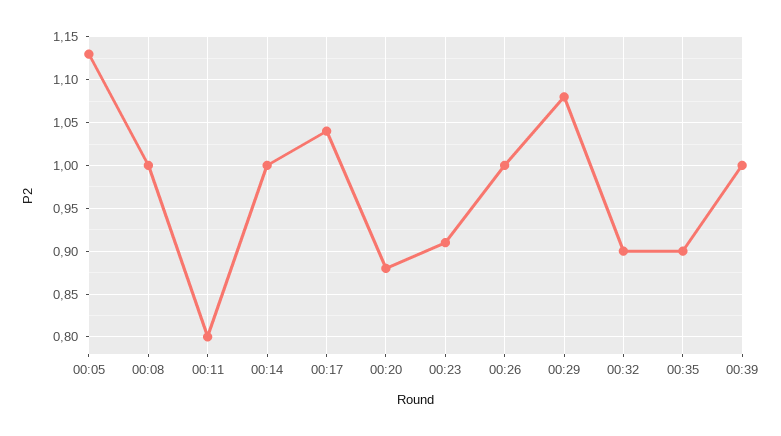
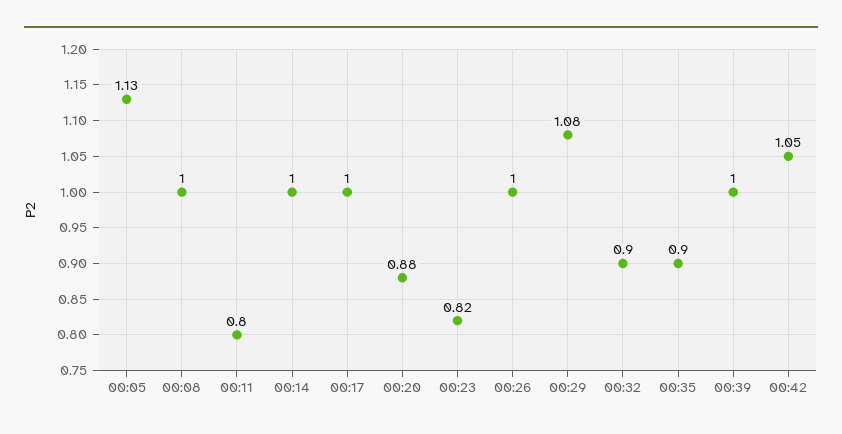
00:17: 1.04 -> 1
00:23: 0.91 -> 0.82
00:42: none -> 1.05

